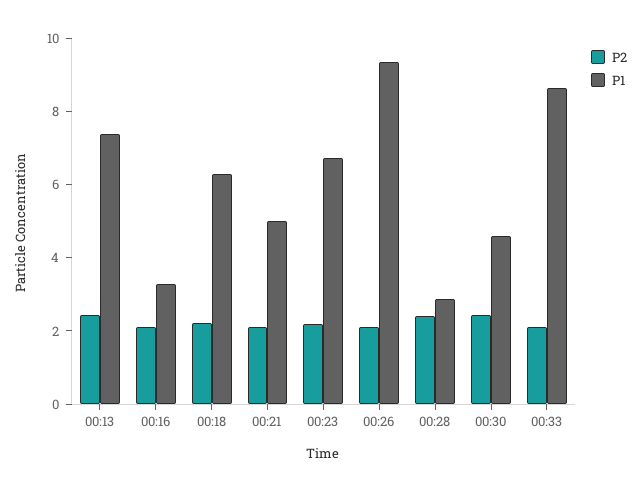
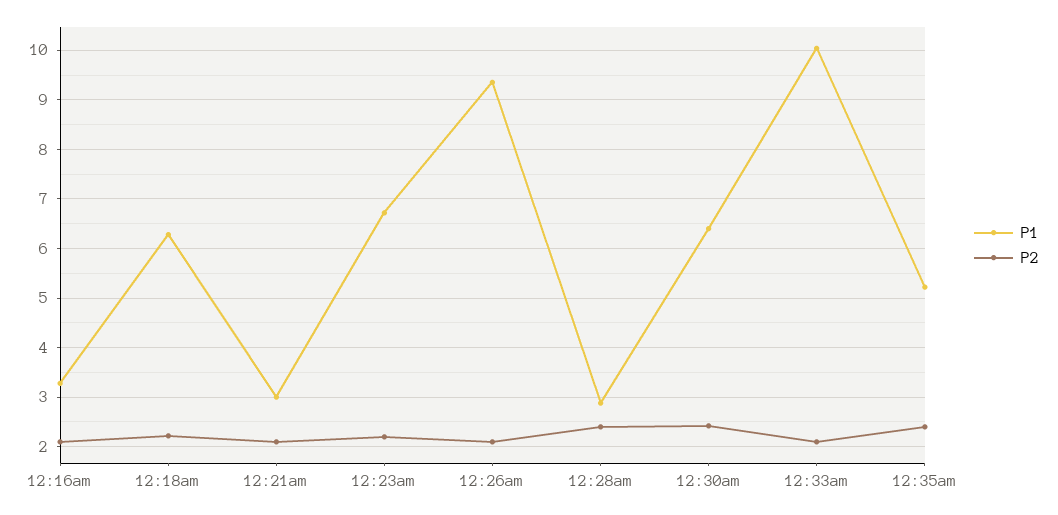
P2, 00:13: 2.5 -> none
P1, 00:13: 7.5 -> none
P1, 00:21: 5 -> 3
P1, 00:30: 4.5 -> 6.4
P1, 00:33: 8.5 -> 10
P1, 12:35am: none -> 5.2
P2, 12:35am: none -> 2.4

